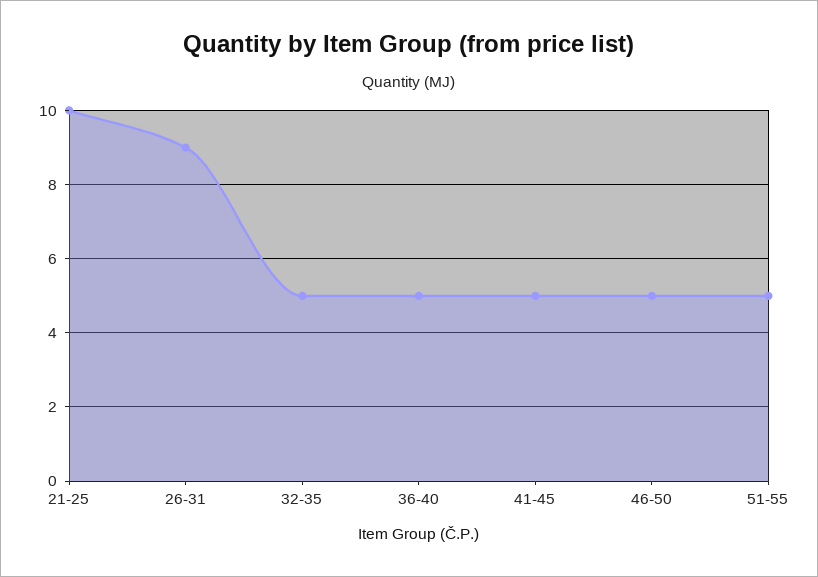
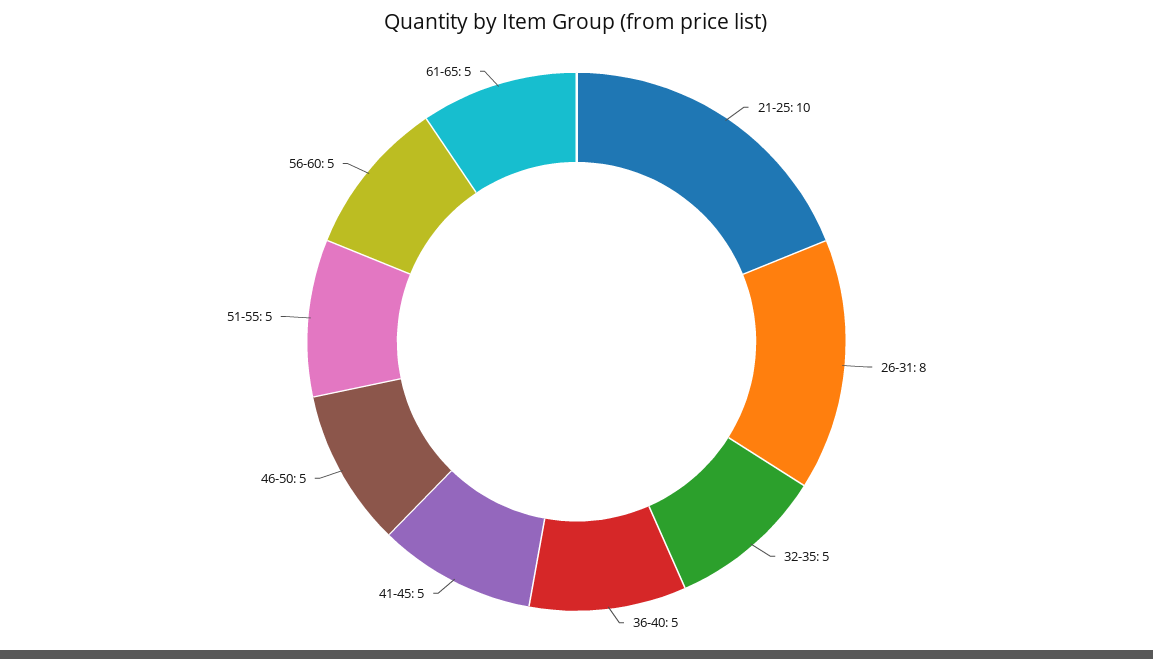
26-31: 9 -> 8
56-60: none -> 5
61-65: none -> 5

